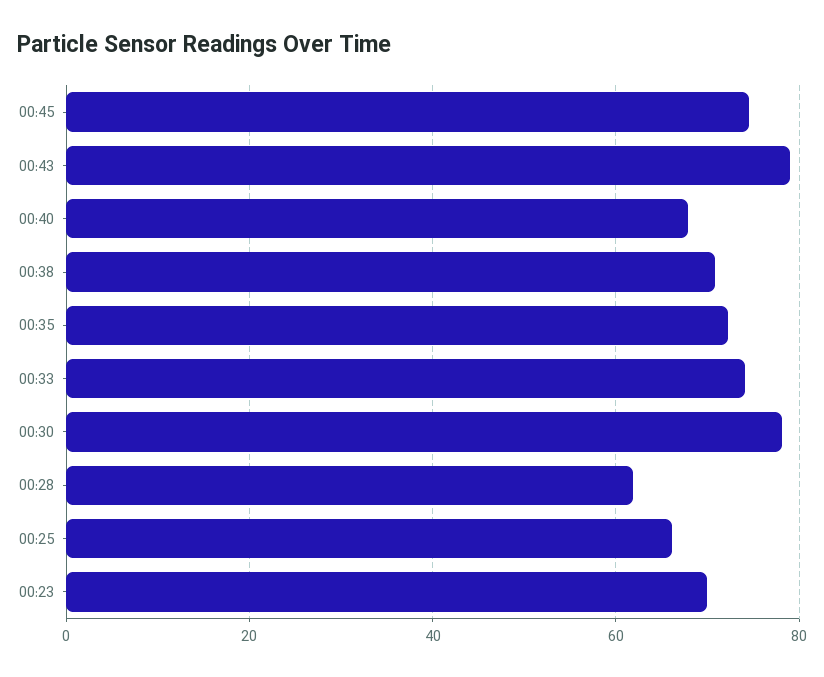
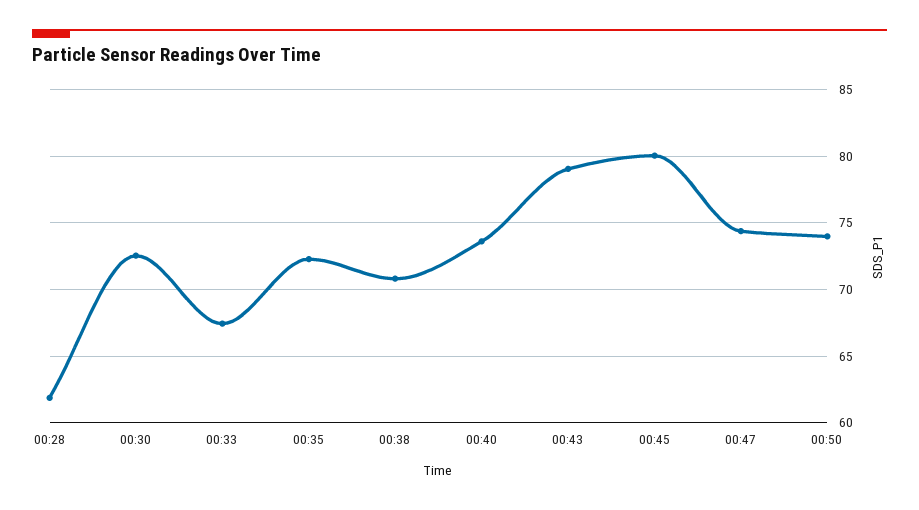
00:45: 74 -> 80
00:40: 68 -> 73.5
00:33: 74 -> 67.5
00:30: 78 -> 72.5
00:25: 66 -> none
00:23: 70 -> none
00:47: none -> 74.5
00:50: none -> 74

